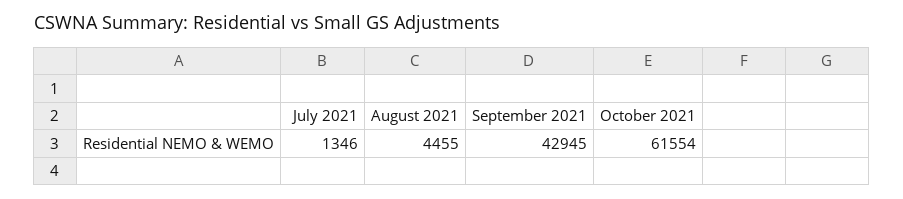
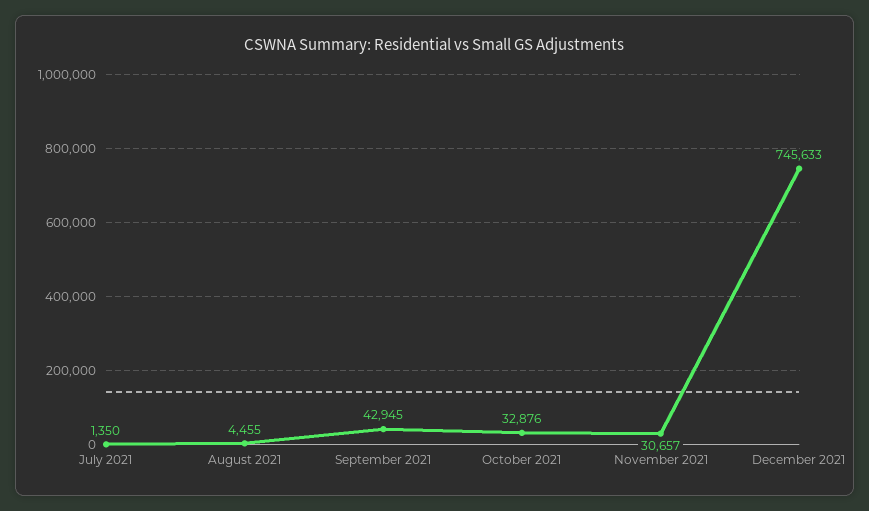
July 2021: 1346 -> 1350
October 2021: 61554 -> 32876
November 2021: none -> 30657
December 2021: none -> 745633

